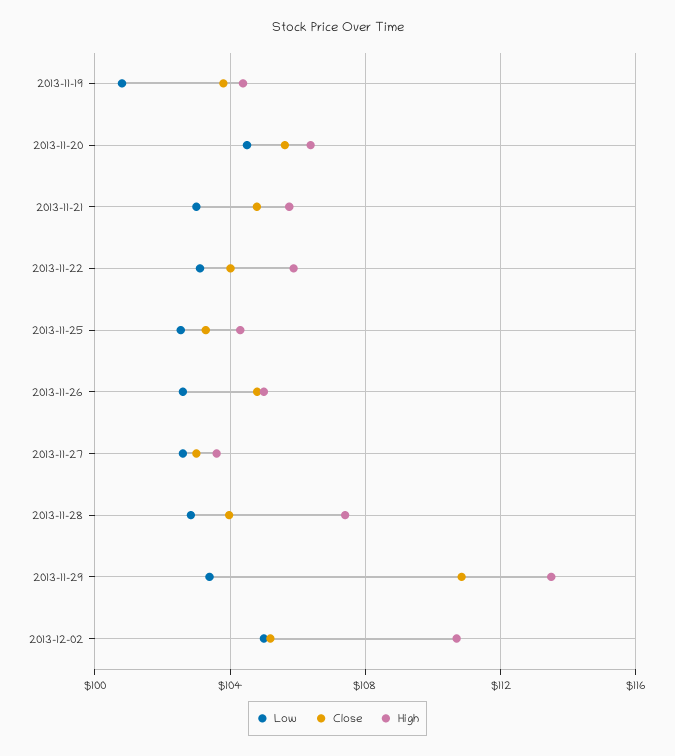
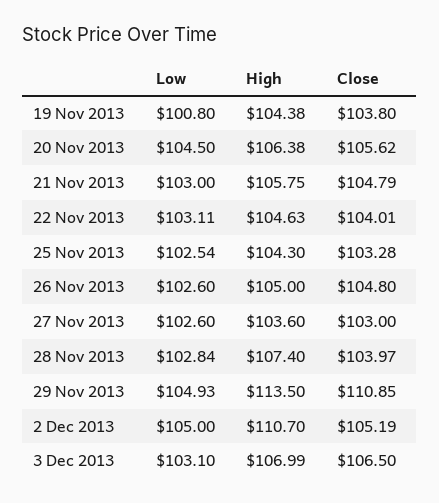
High, 2013-11-22: 106 -> 104.63
Low, 2013-11-29: 103.5 -> 104.93
Low, 3 Dec 2013: none -> 103.1
High, 3 Dec 2013: none -> 106.99
Close, 3 Dec 2013: none -> 106.5

